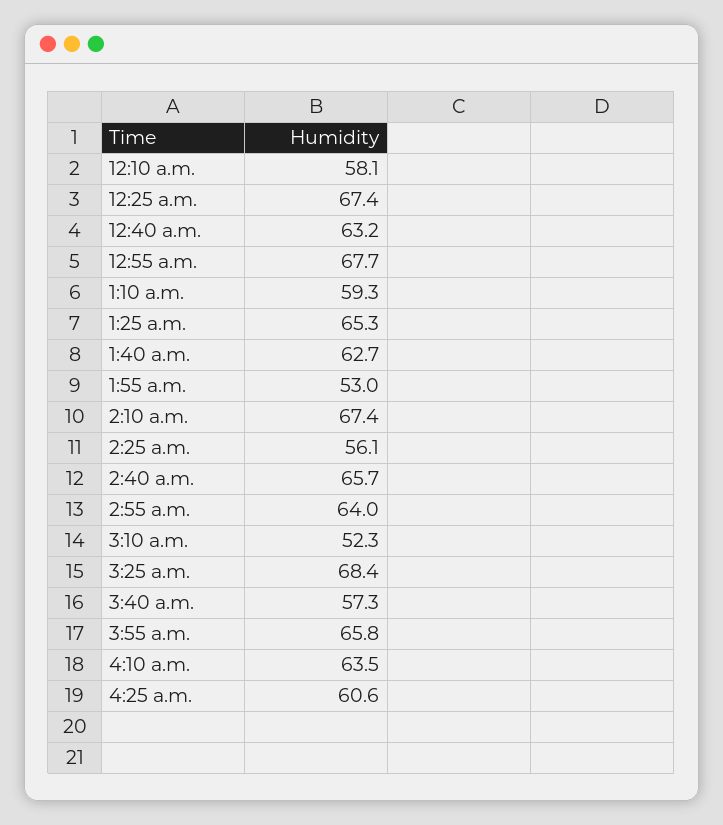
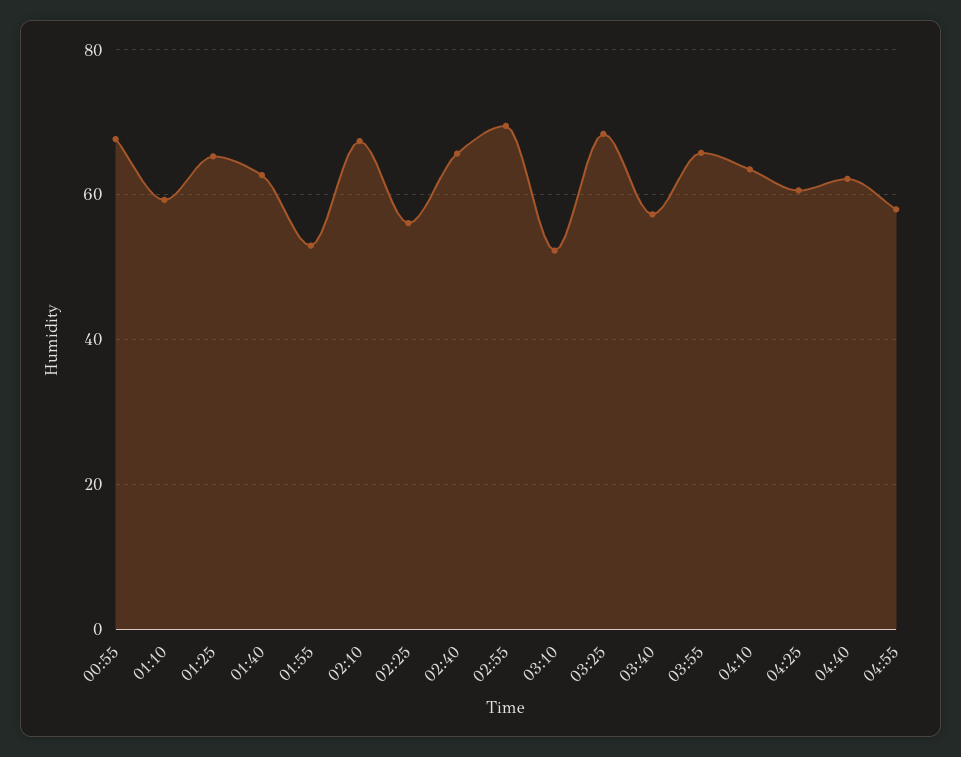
12:10 a.m.: 58.1 -> none
12:25 a.m.: 67.4 -> none
12:40 a.m.: 63.2 -> none
2:55 a.m.: 64 -> 70
04:40: none -> 62
04:55: none -> 58

